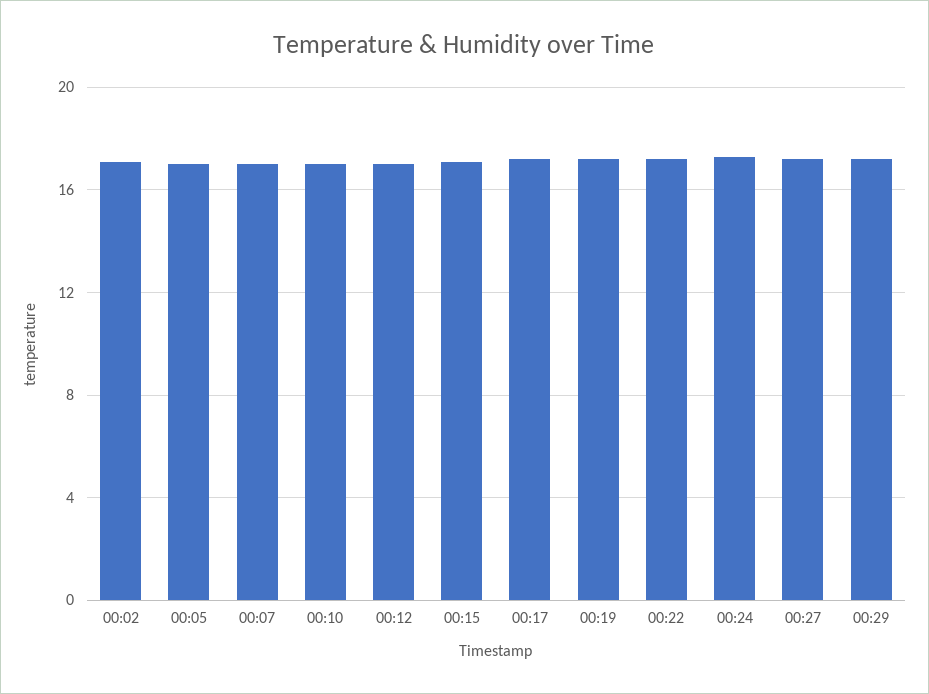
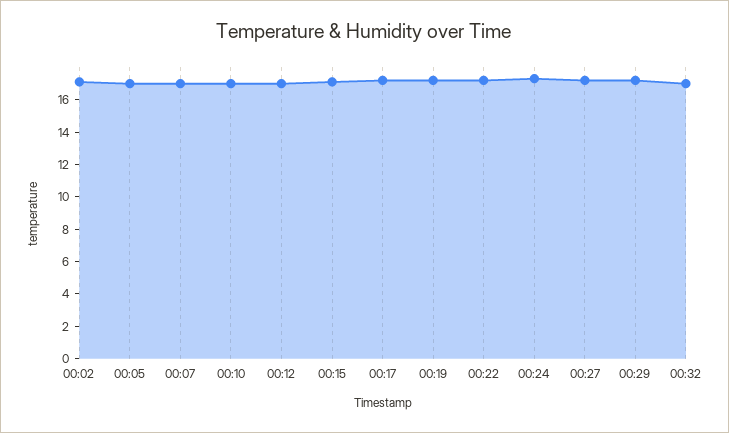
00:32: none -> 17

